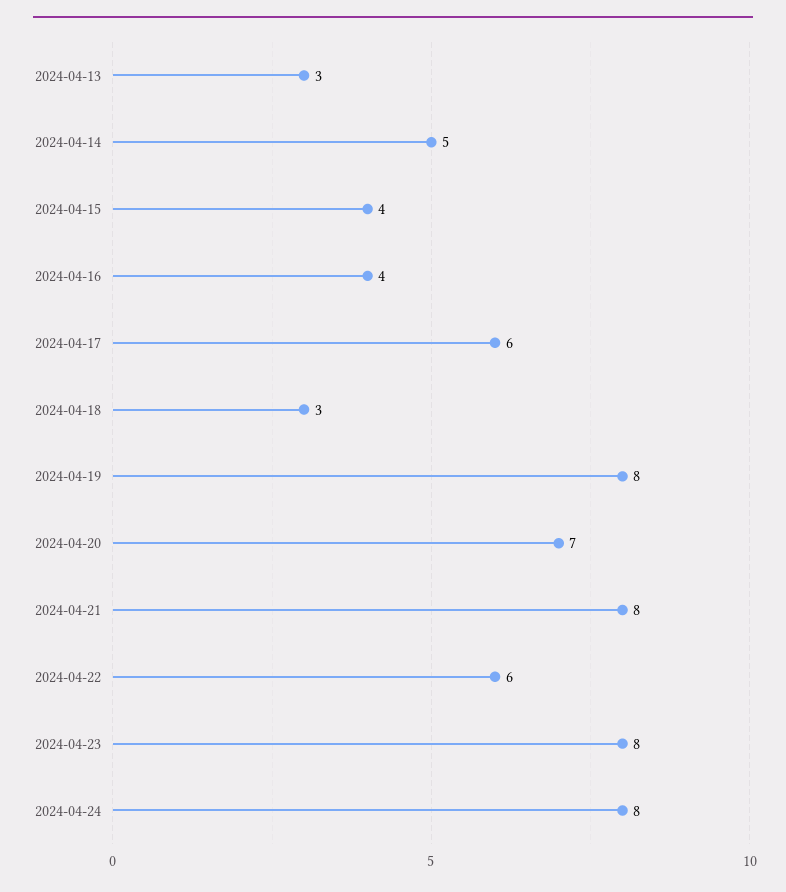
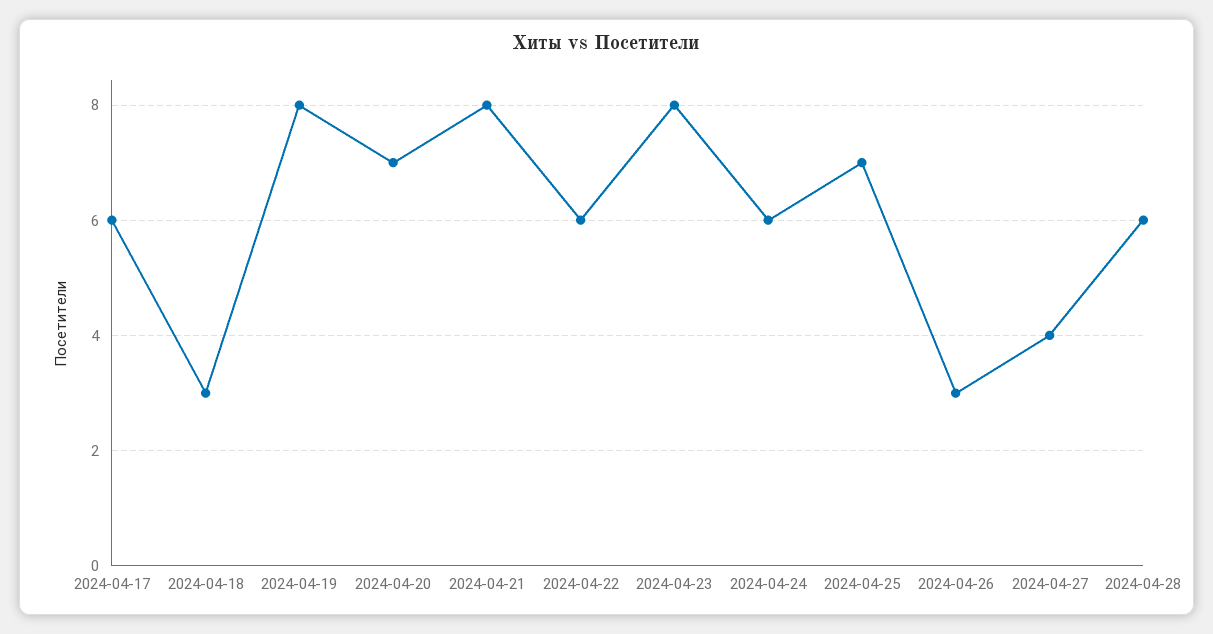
2024-04-13: 3 -> none
2024-04-14: 5 -> none
2024-04-15: 4 -> none
2024-04-16: 4 -> none
2024-04-24: 8 -> 6
2024-04-25: none -> 7
2024-04-26: none -> 3
2024-04-27: none -> 4
2024-04-28: none -> 6

